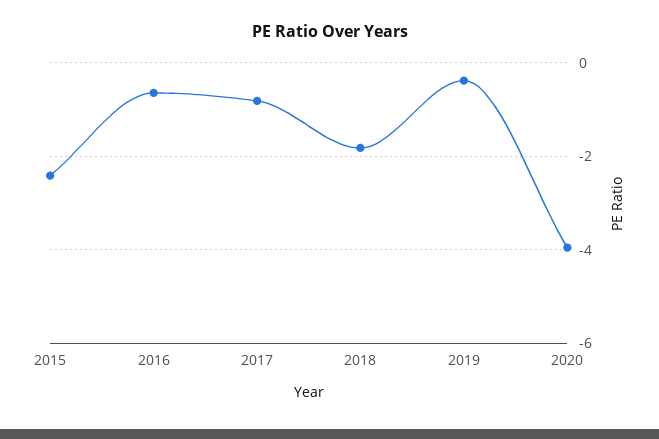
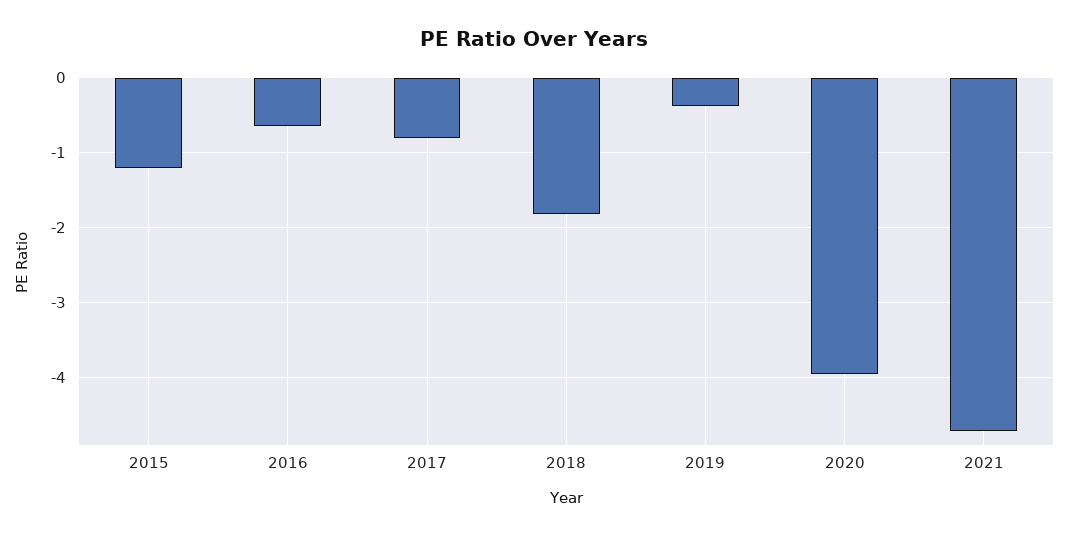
2015: -2.4 -> -1.2
2021: none -> -4.7

